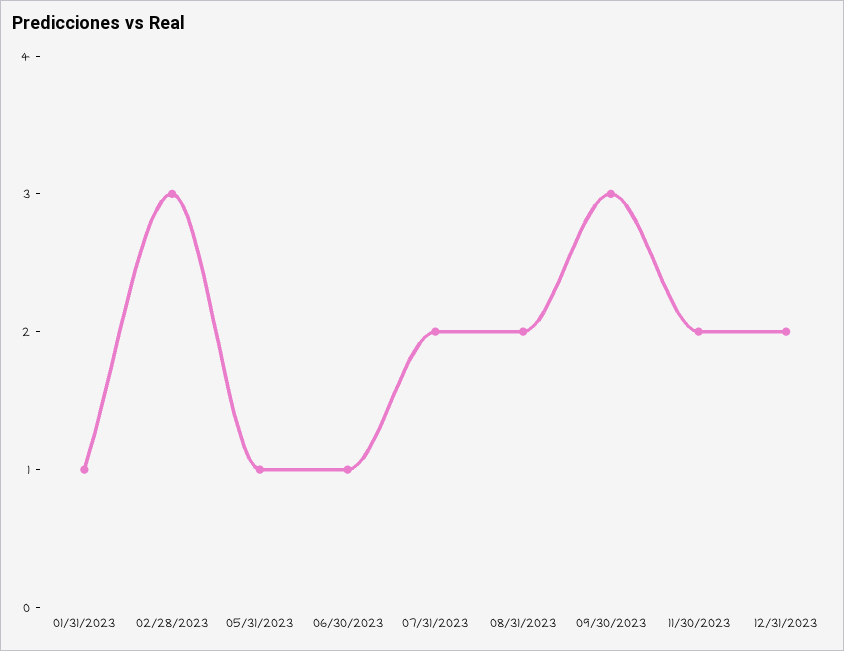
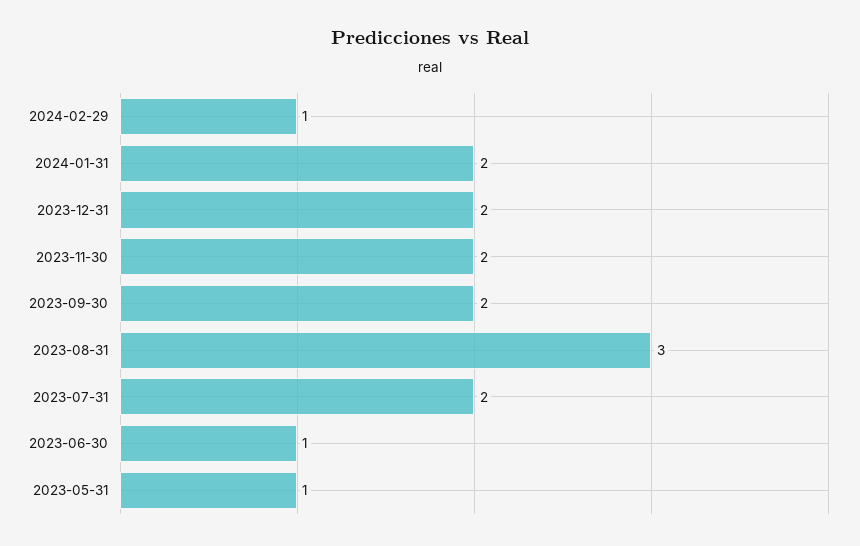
01/31/2023: 1 -> none
02/28/2023: 3 -> none
08/31/2023: 2 -> 3
09/30/2023: 3 -> 2
2024-02-29: none -> 1
2024-01-31: none -> 2

